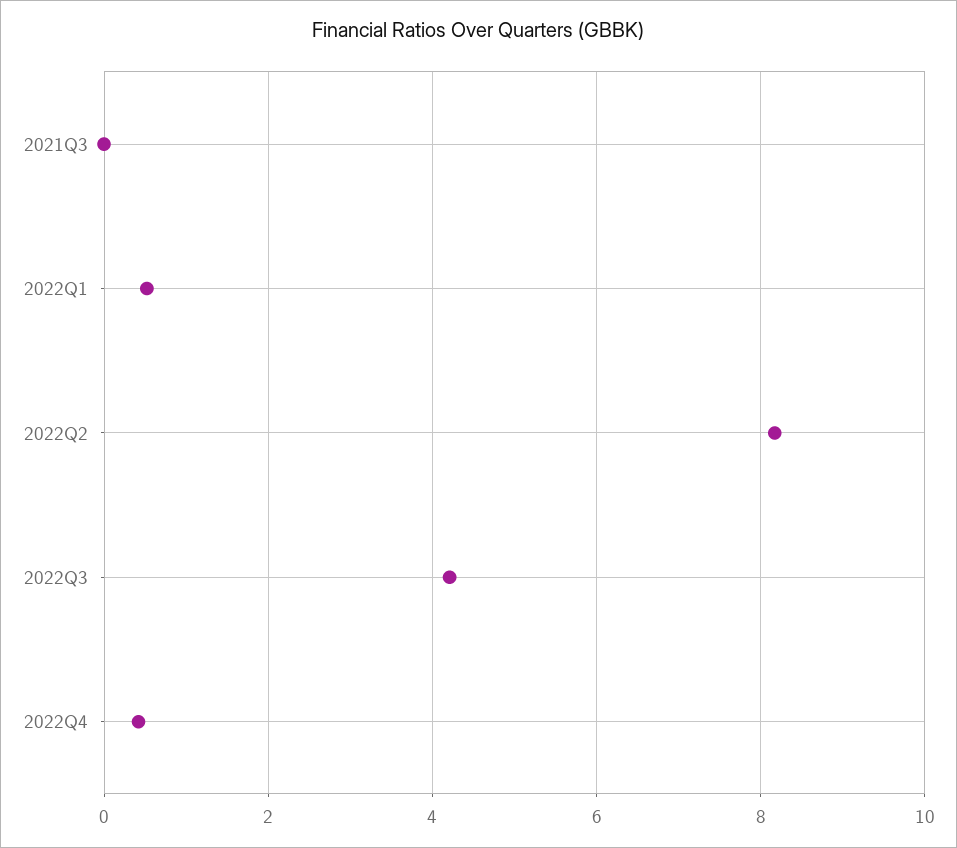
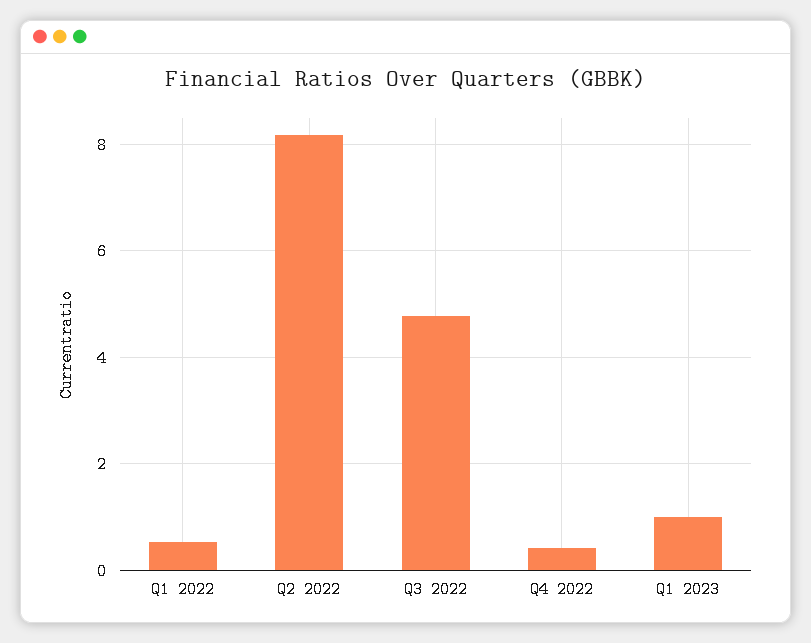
2021Q3: 0 -> none
2022Q3: 4.2 -> 4.8
Q1 2023: none -> 1

